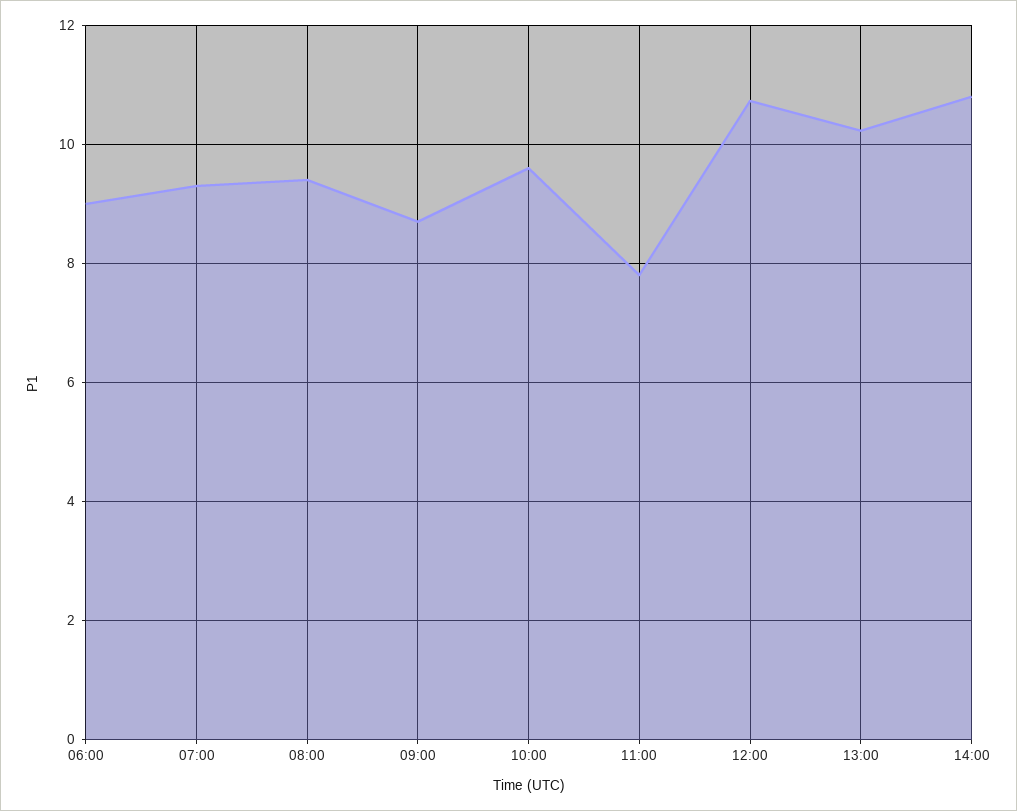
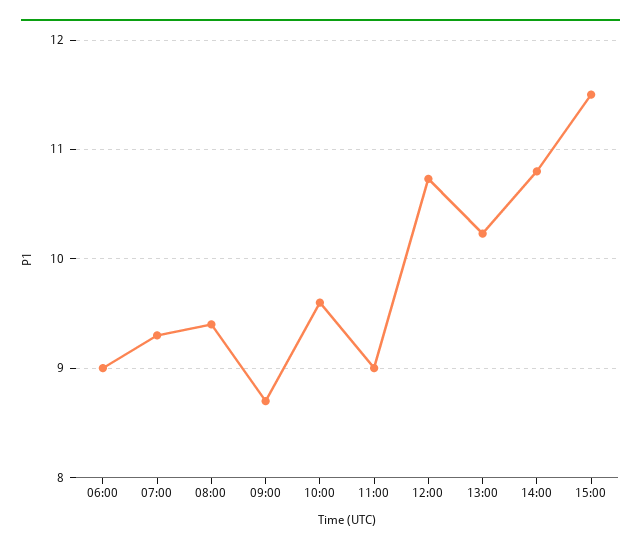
11:00: 7.8 -> 9
15:00: none -> 11.5

